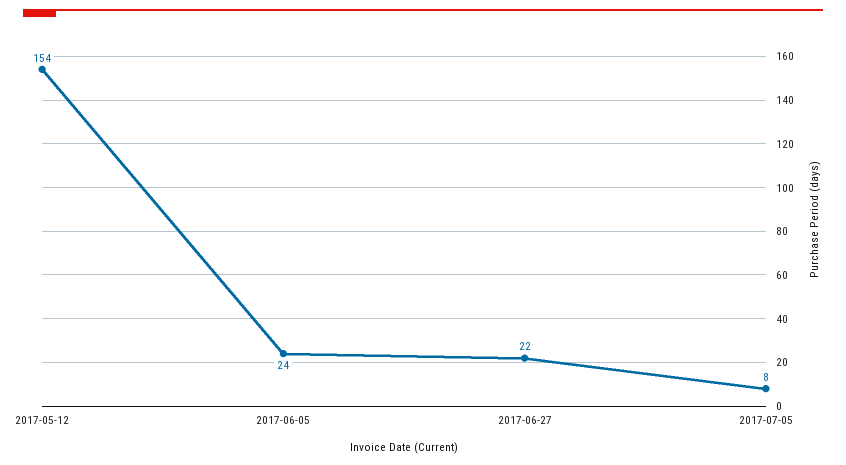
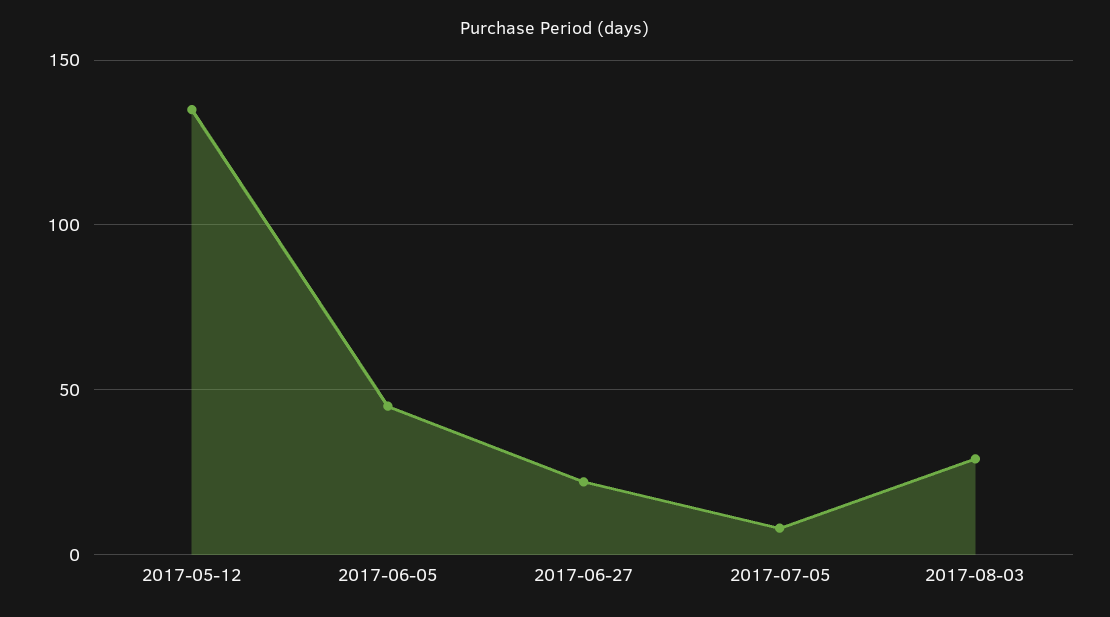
2017-05-12: 154 -> 135
2017-06-05: 24 -> 45
2017-08-03: none -> 30

